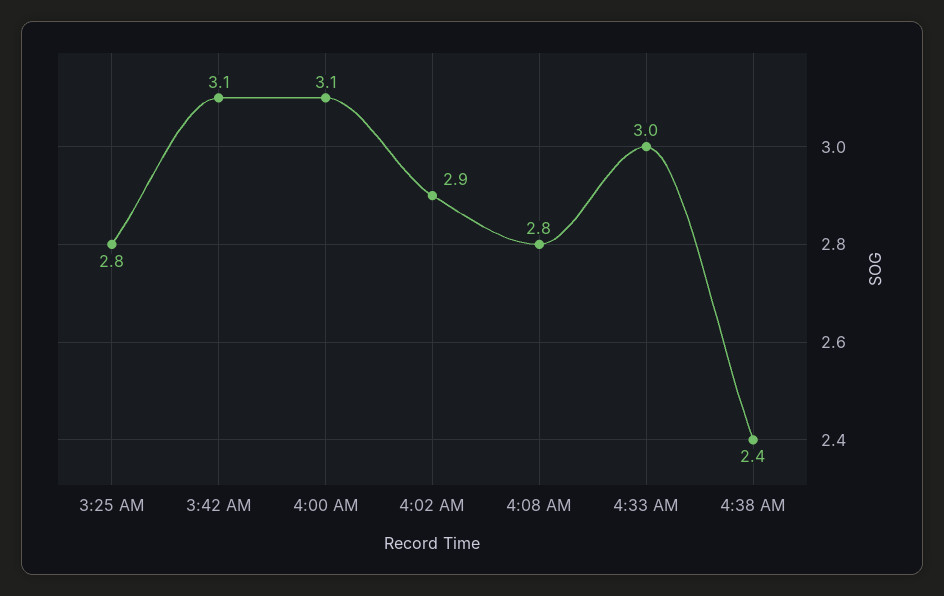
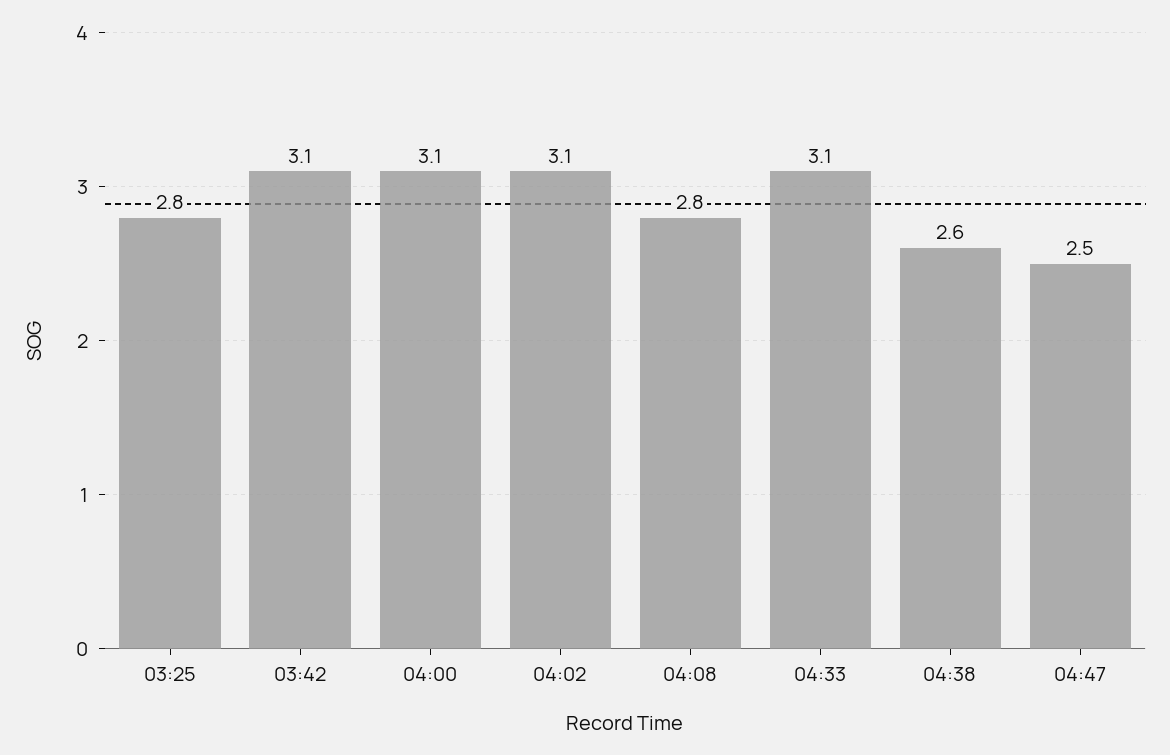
4:02 AM: 2.9 -> 3.1
4:33 AM: 3 -> 3.1
4:38 AM: 2.4 -> 2.6
04:47: none -> 2.5

